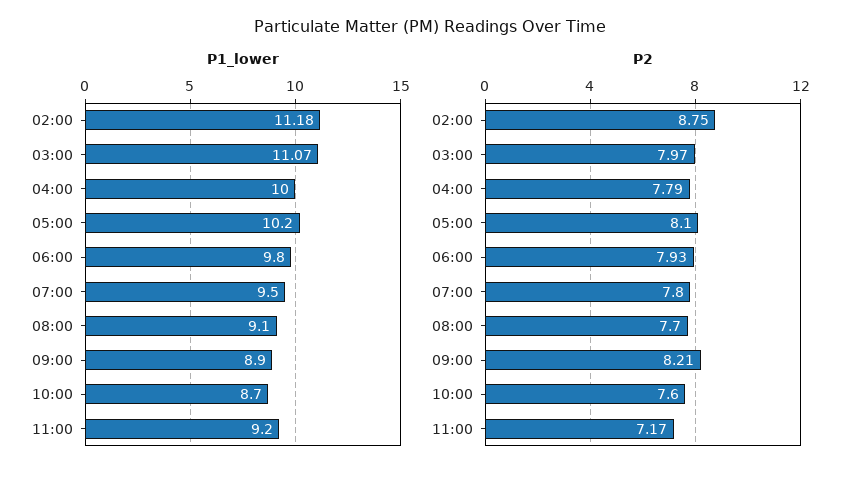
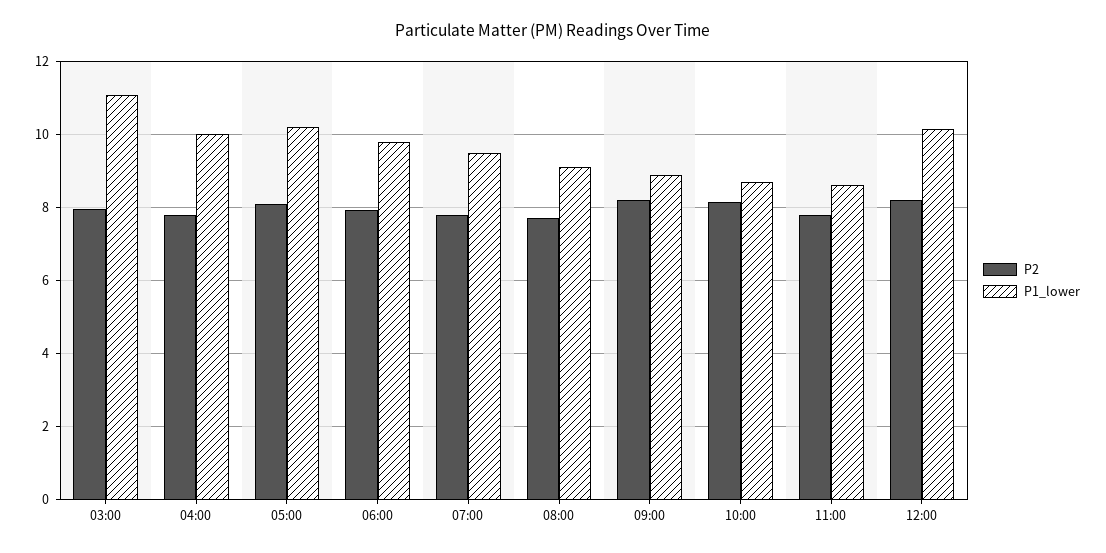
P1_lower, 02:00: 11.18 -> none
P1_lower, 11:00: 9.2 -> 8.6
P2, 02:00: 8.75 -> none
P2, 10:00: 7.6 -> 8.2
P2, 11:00: 7.17 -> 7.8
P2, 12:00: none -> 8.2
P1_lower, 12:00: none -> 10.2

